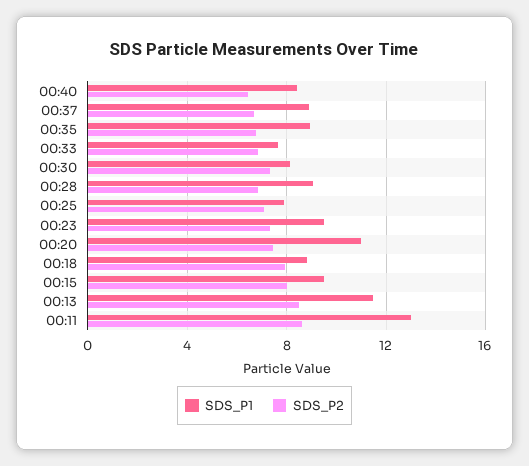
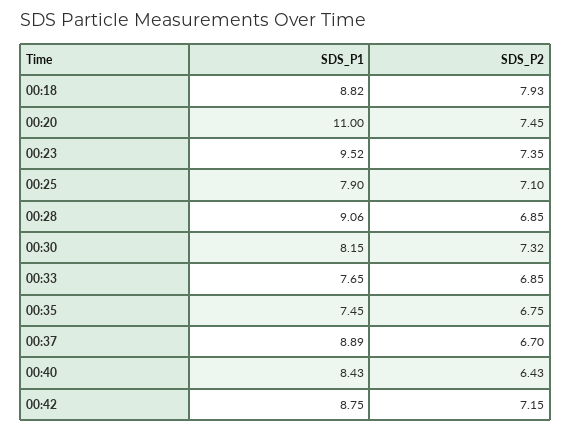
SDS_P1, 00:35: 9 -> 7.45
SDS_P1, 00:15: 9.5 -> none
SDS_P2, 00:15: 8 -> none
SDS_P1, 00:13: 11.5 -> none
SDS_P2, 00:13: 8.5 -> none
SDS_P1, 00:11: 13 -> none
SDS_P2, 00:11: 8.5 -> none
SDS_P1, 00:42: none -> 8.75
SDS_P2, 00:42: none -> 7.15

